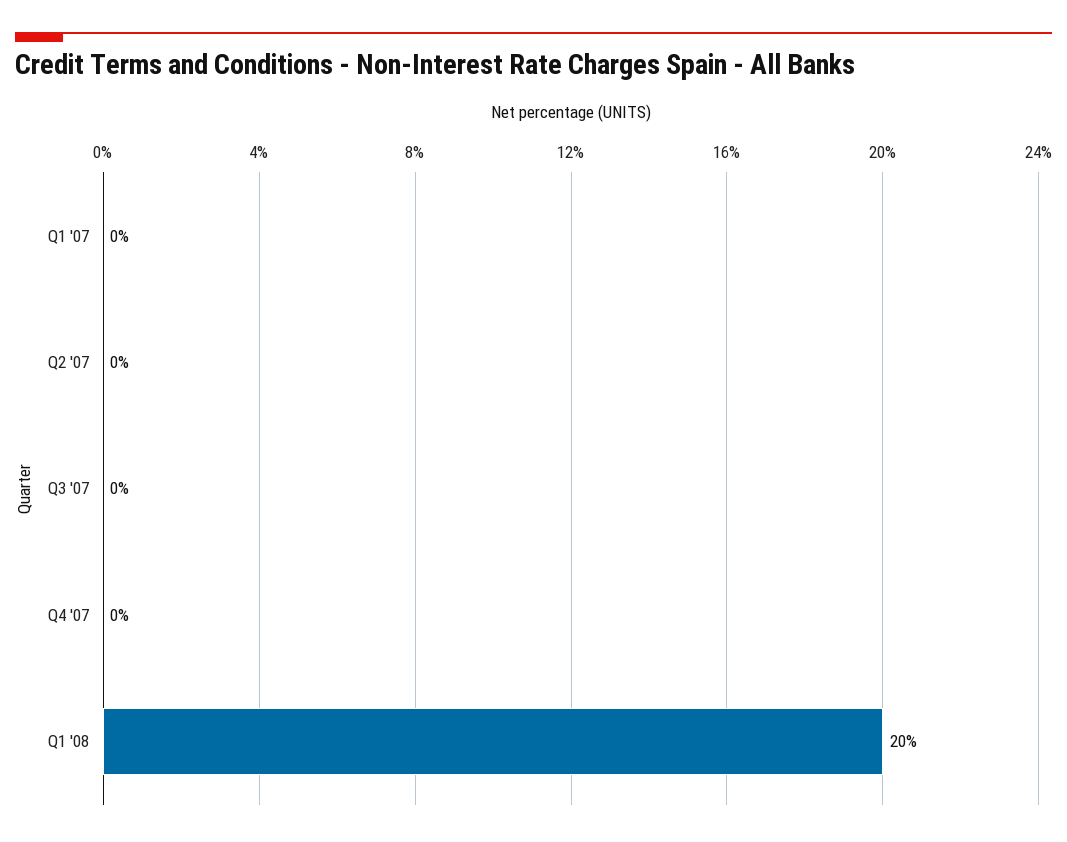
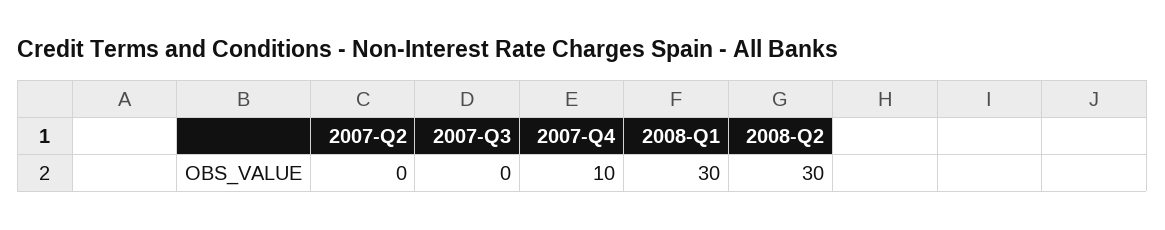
Q1 '07: 0 -> none
Q4 '07: 0 -> 10
Q1 '08: 20 -> 30
2008-Q2: none -> 30

